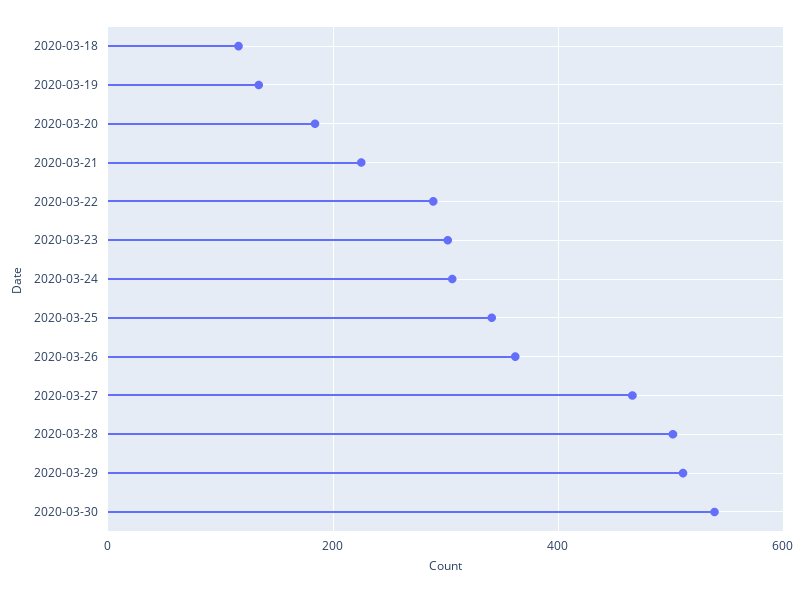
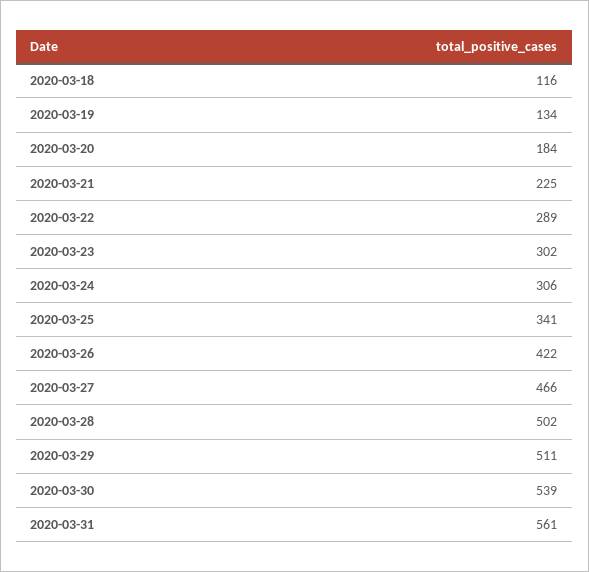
2020-03-26: 360 -> 422
2020-03-31: none -> 561

